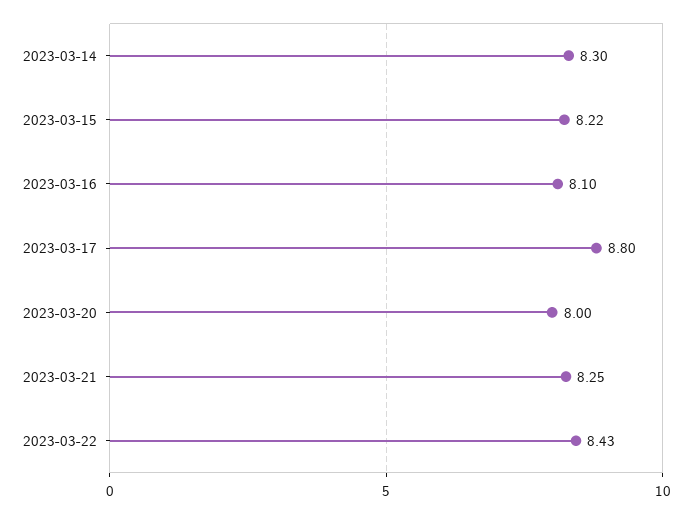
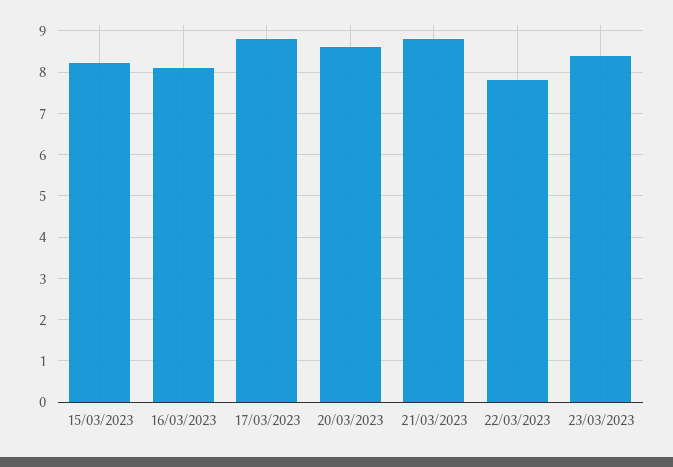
2023-03-14: 8.3 -> none
2023-03-20: 8 -> 8.6
2023-03-21: 8.25 -> 8.8
2023-03-22: 8.43 -> 7.8
23/03/2023: none -> 8.4

